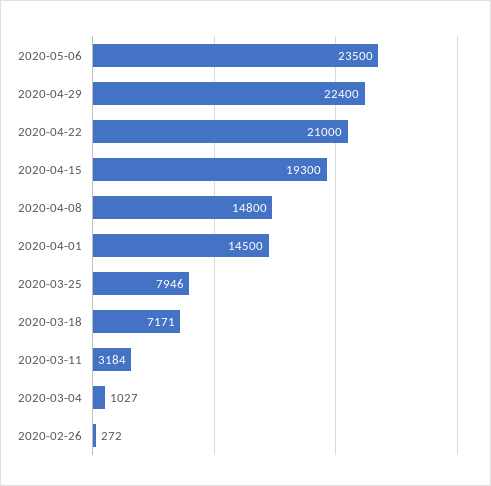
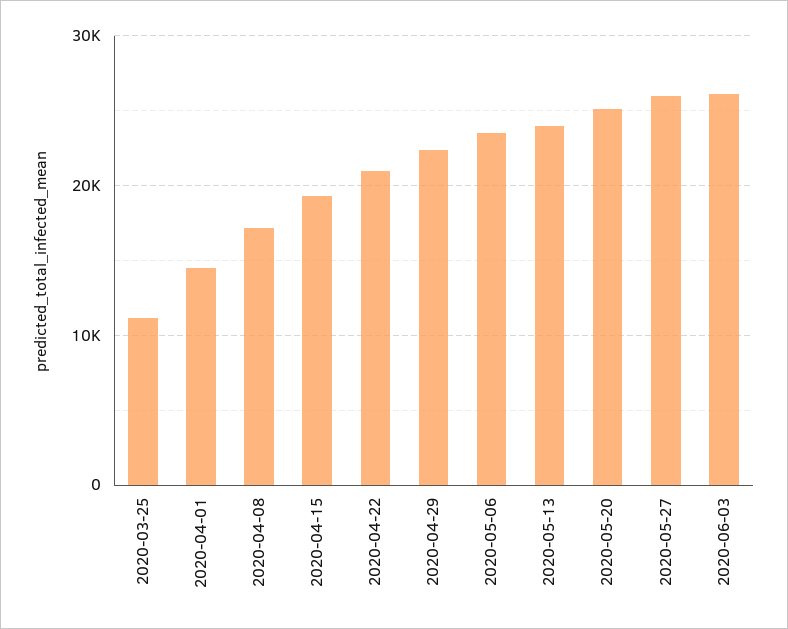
2020-04-08: 14800 -> 17000
2020-03-25: 7946 -> 11000
2020-03-18: 7171 -> none
2020-03-11: 3184 -> none
2020-03-04: 1027 -> none
2020-02-26: 272 -> none
2020-05-13: none -> 24000
2020-05-20: none -> 25000
2020-05-27: none -> 26000
2020-06-03: none -> 26000

